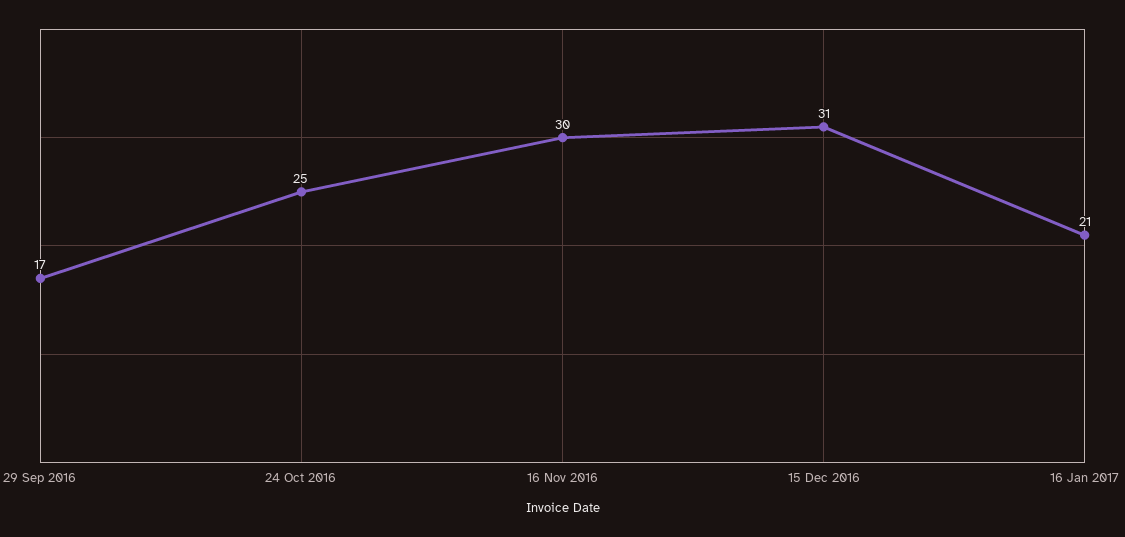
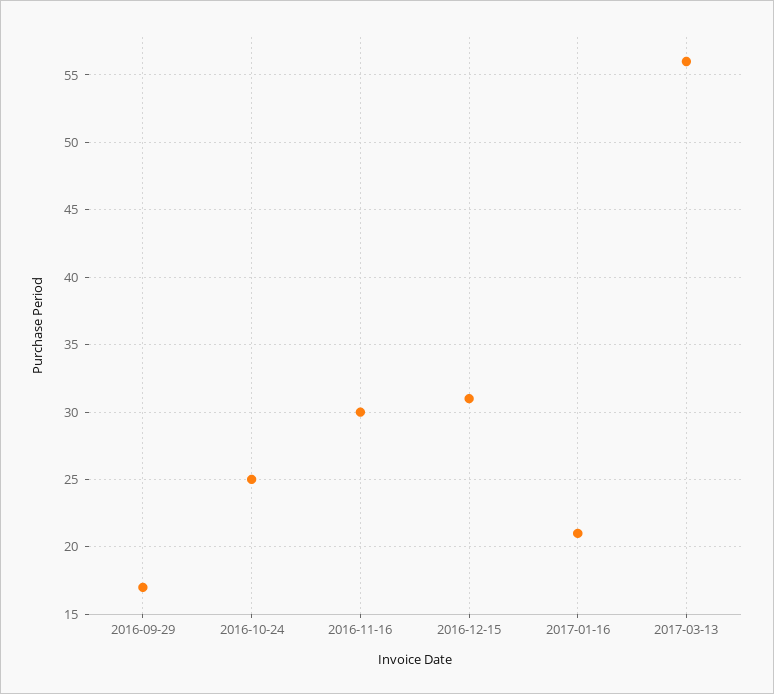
2017-03-13: none -> 56

